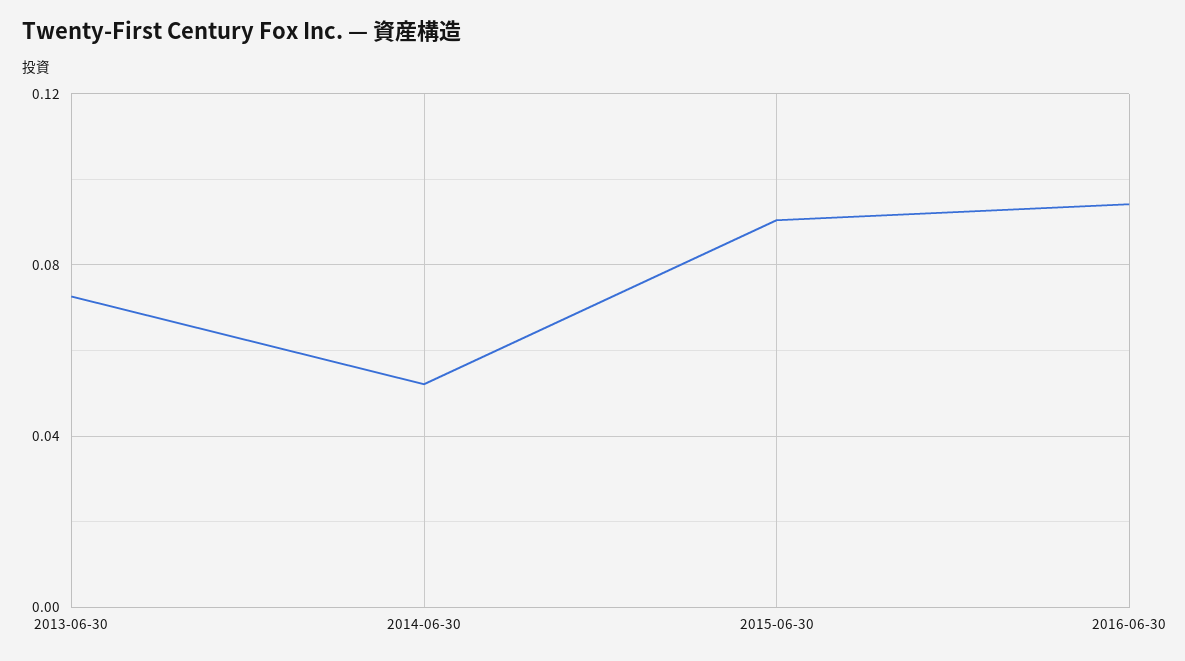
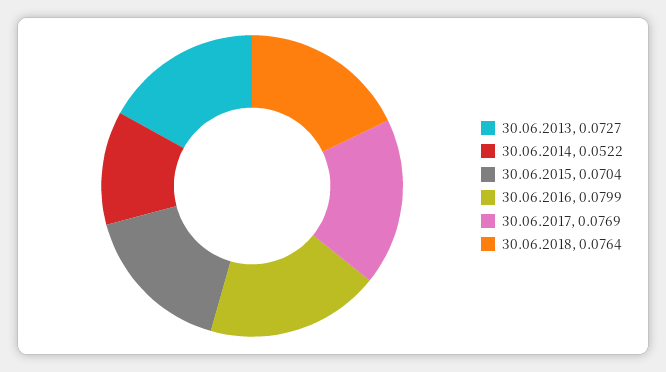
2015-06-30: 0.09 -> 0.0704
2016-06-30: 0.095 -> 0.0799
30.06.2017: none -> 0.0769
30.06.2018: none -> 0.0764

